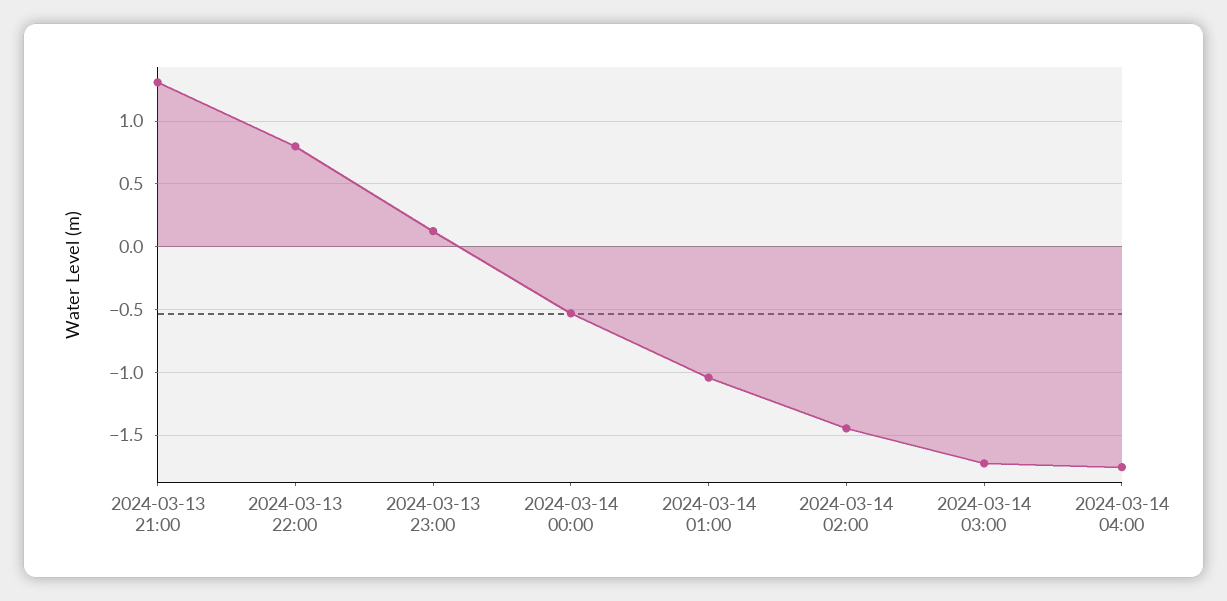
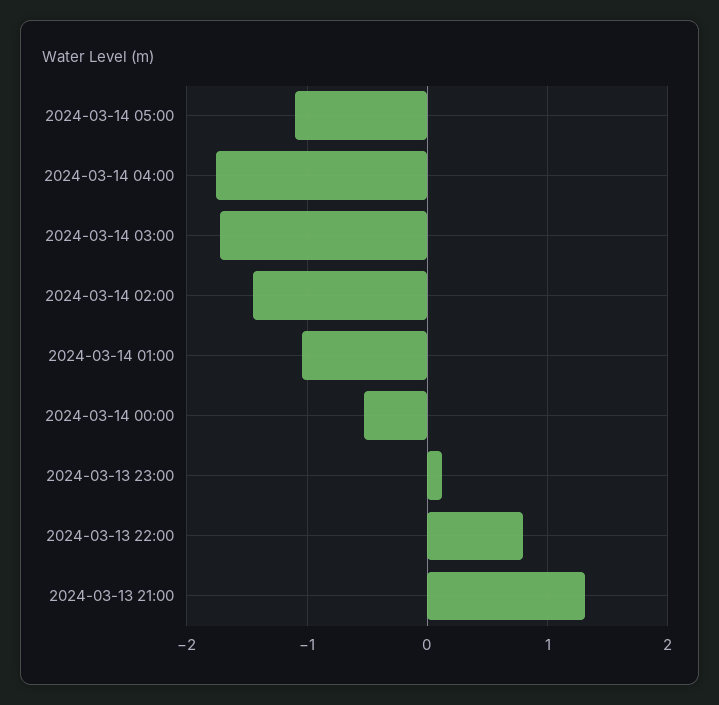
2024-03-14 05:00: none -> -1.1

